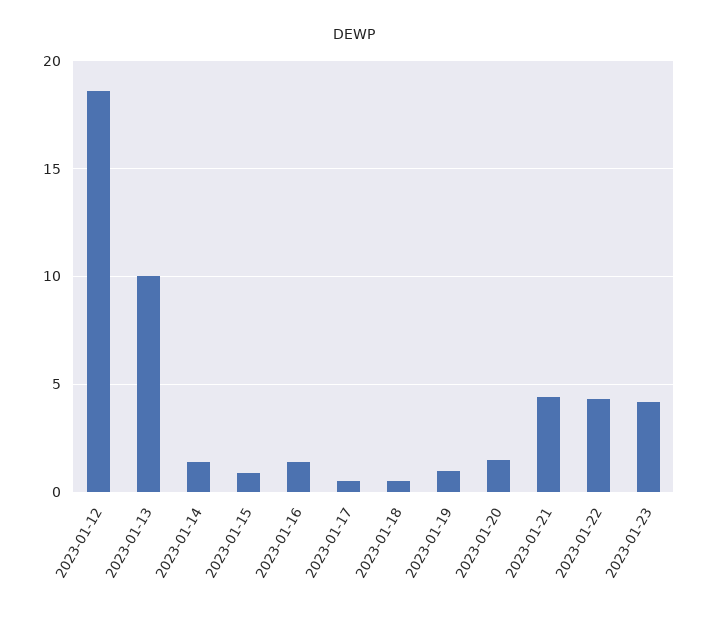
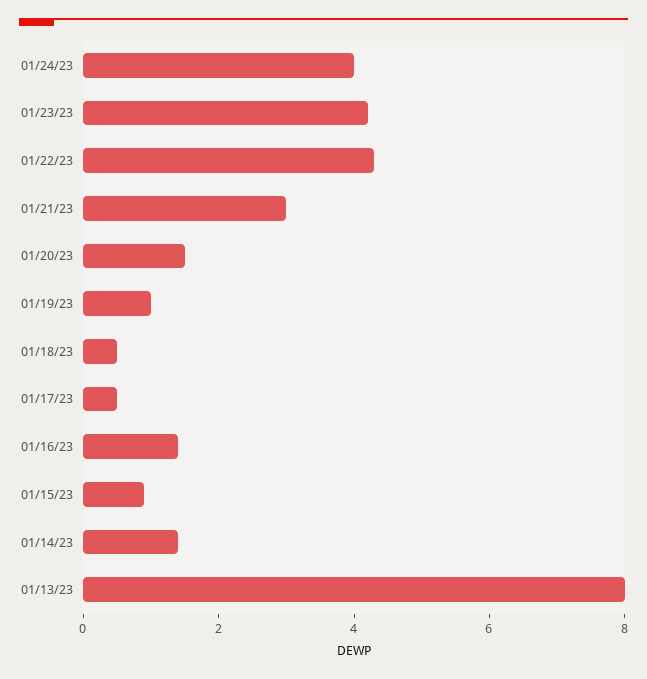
2023-01-12: 18.5 -> none
2023-01-13: 10 -> 8
2023-01-21: 4.5 -> 3
01/24/23: none -> 4

